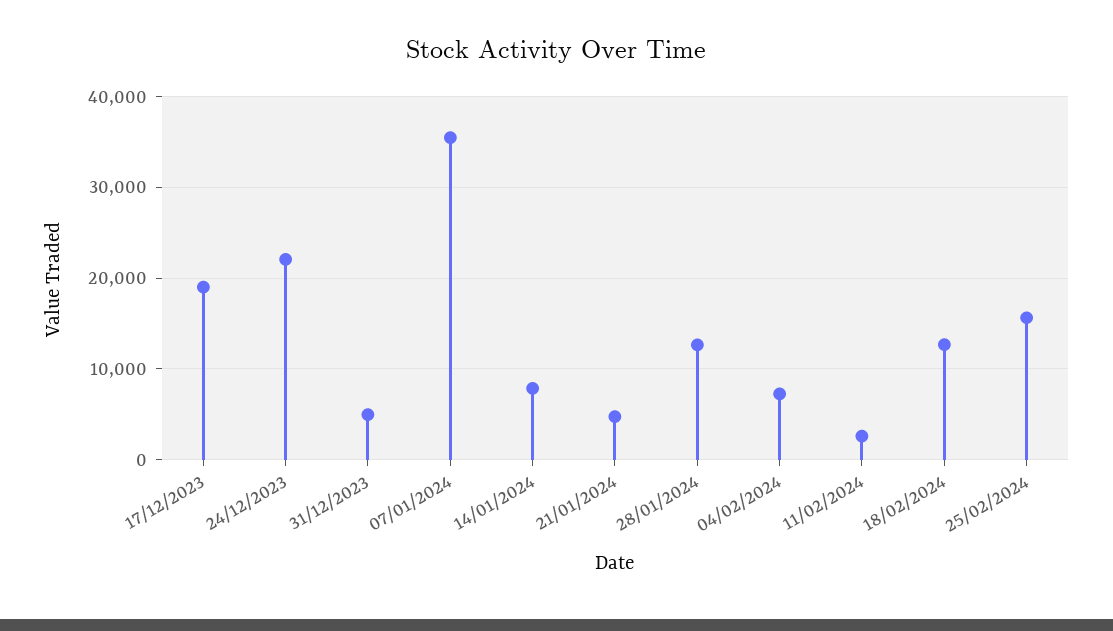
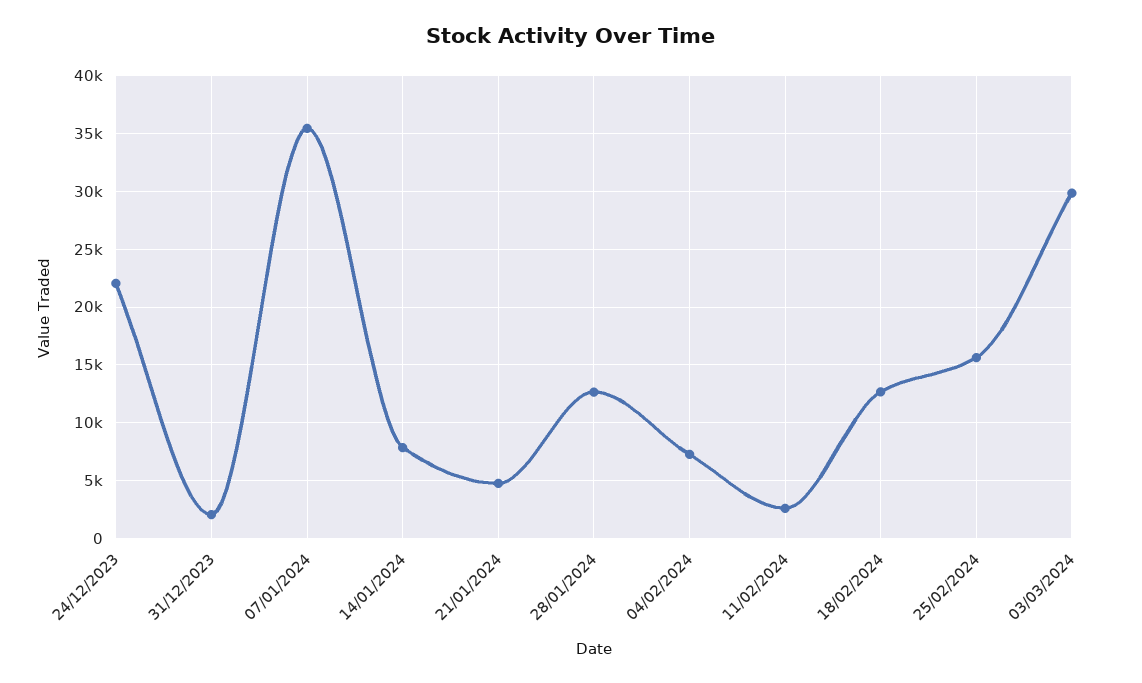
17/12/2023: 19000 -> none
31/12/2023: 5000 -> 2000
03/03/2024: none -> 30000

